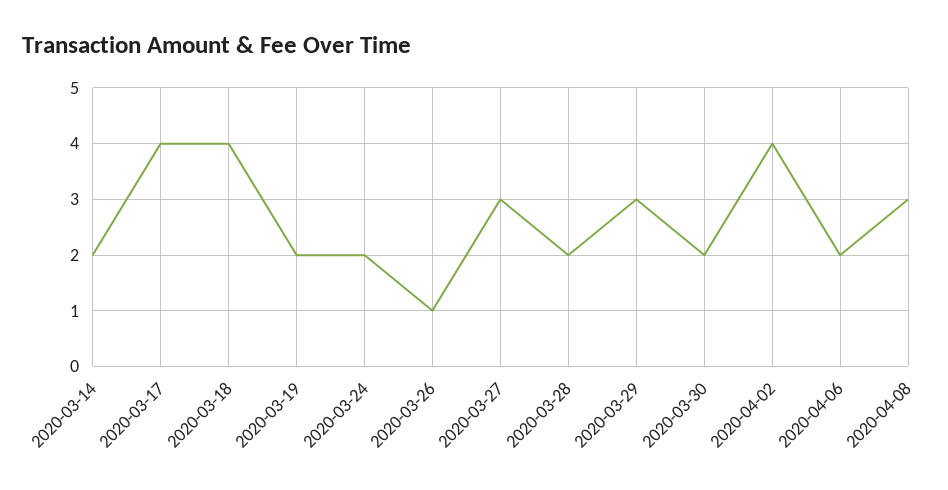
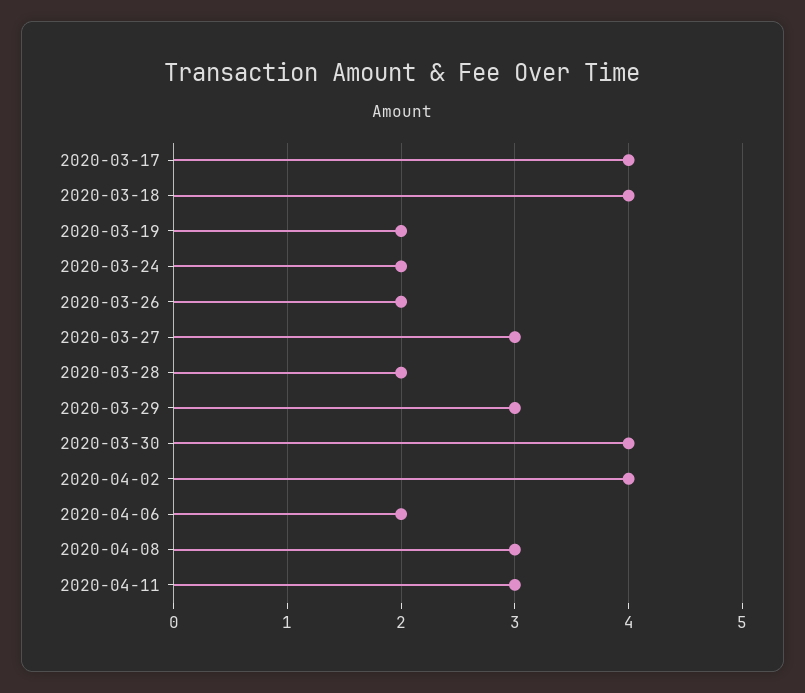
2020-03-14: 2 -> none
2020-03-26: 1 -> 2
2020-03-30: 2 -> 4
2020-04-11: none -> 3

